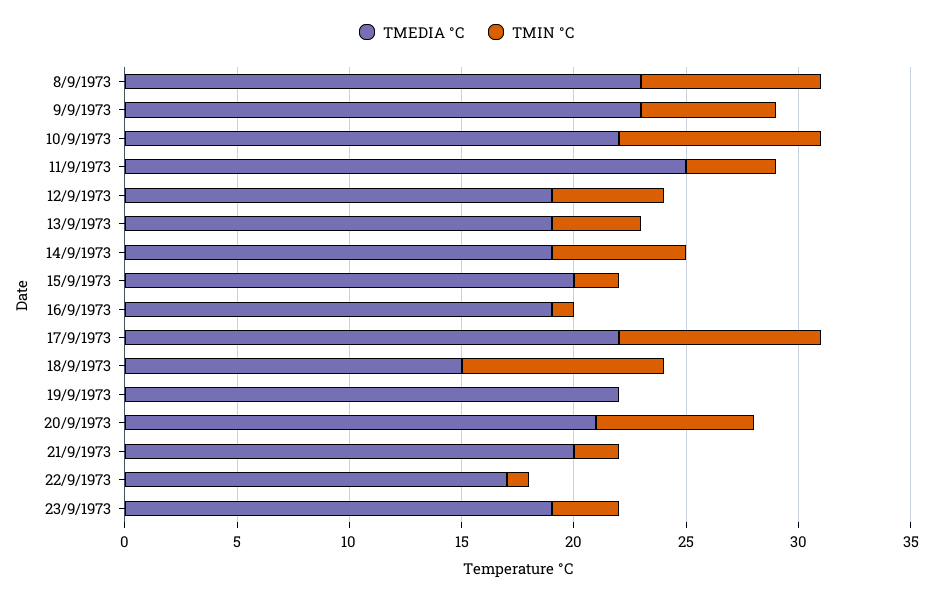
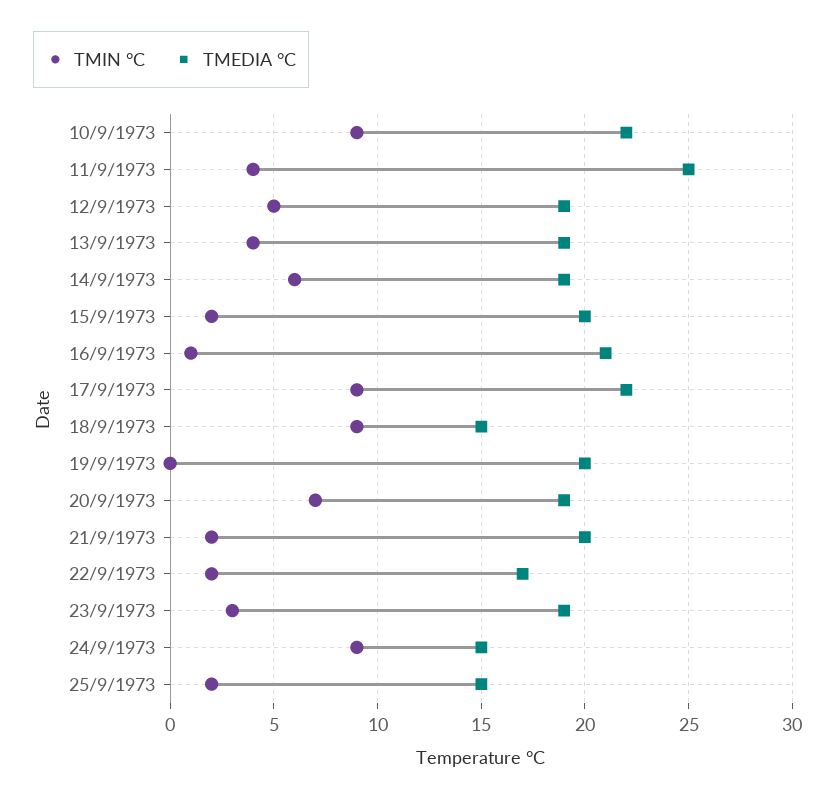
TMEDIA °C, 8/9/1973: 23 -> none
TMIN °C, 8/9/1973: 8 -> none
TMEDIA °C, 9/9/1973: 23 -> none
TMIN °C, 9/9/1973: 6 -> none
TMEDIA °C, 16/9/1973: 19 -> 21
TMEDIA °C, 19/9/1973: 22 -> 20
TMEDIA °C, 20/9/1973: 21 -> 19
TMIN °C, 22/9/1973: 1 -> 2
TMIN °C, 24/9/1973: none -> 9
TMEDIA °C, 24/9/1973: none -> 15
TMIN °C, 25/9/1973: none -> 2
TMEDIA °C, 25/9/1973: none -> 15

